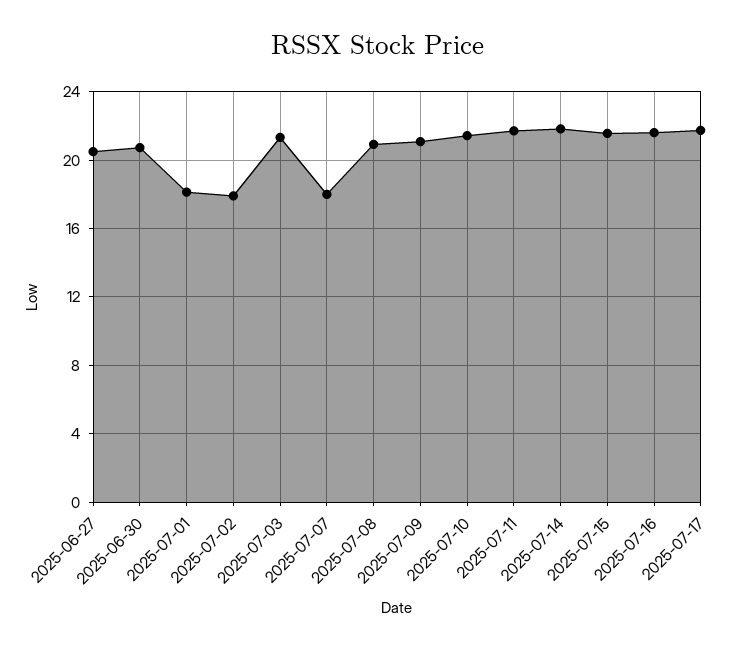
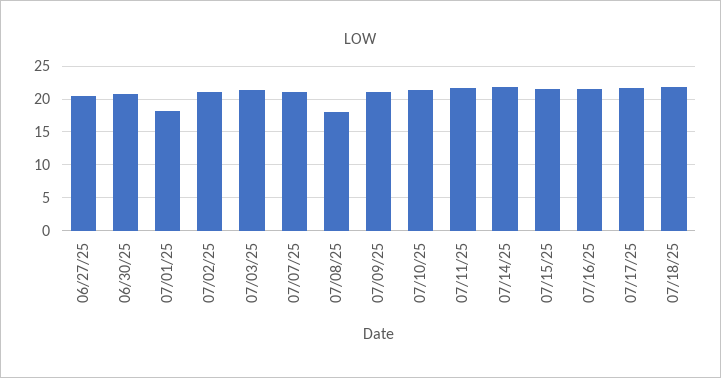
2025-07-02: 18 -> 21
2025-07-07: 18 -> 21
2025-07-08: 21 -> 18
07/18/25: none -> 22

